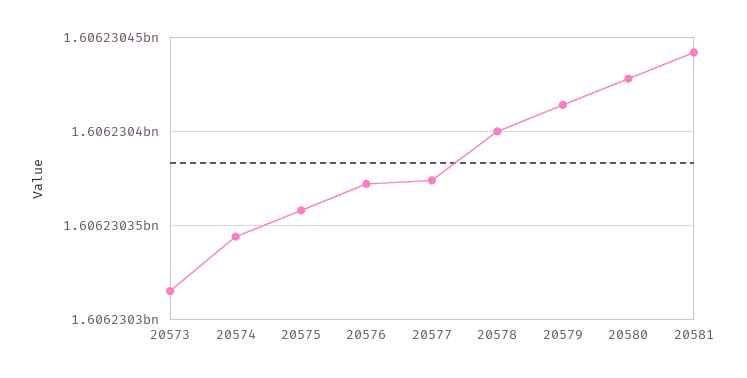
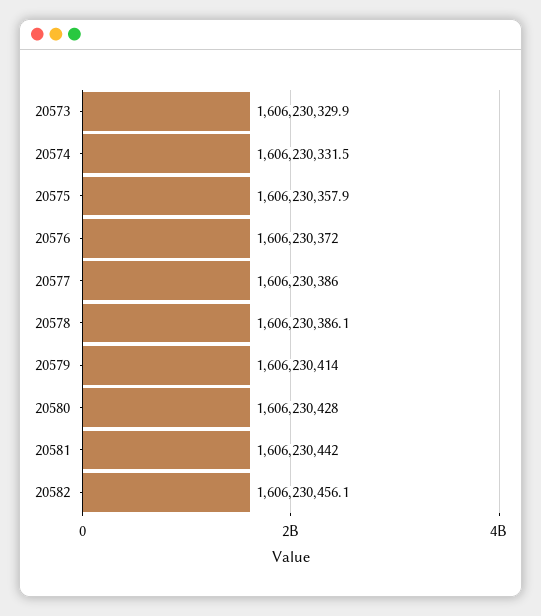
20573: 1606230315 -> 1606230329.9
20574: 1606230345 -> 1606230331.5
20577: 1606230375 -> 1606230386
20578: 1606230400 -> 1606230386.1
20582: none -> 1606230456.1

